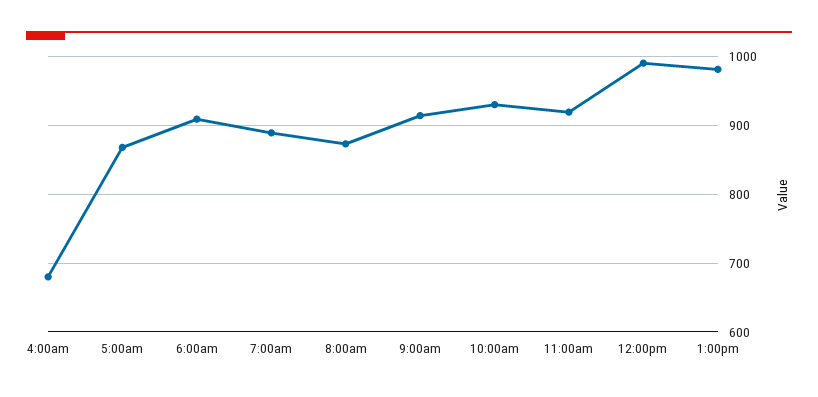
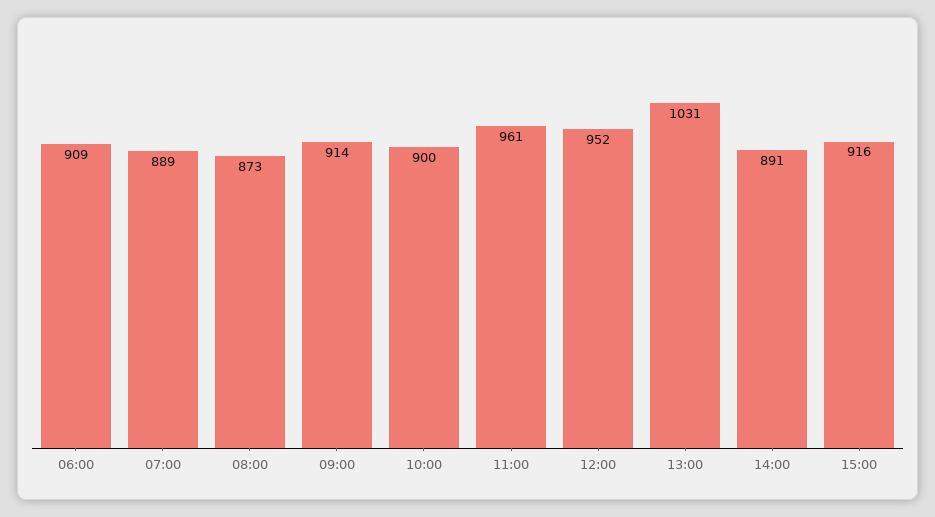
4:00am: 680 -> none
5:00am: 870 -> none
10:00am: 930 -> 900
11:00am: 920 -> 961
12:00pm: 990 -> 952
1:00pm: 980 -> 1031
14:00: none -> 891
15:00: none -> 916

